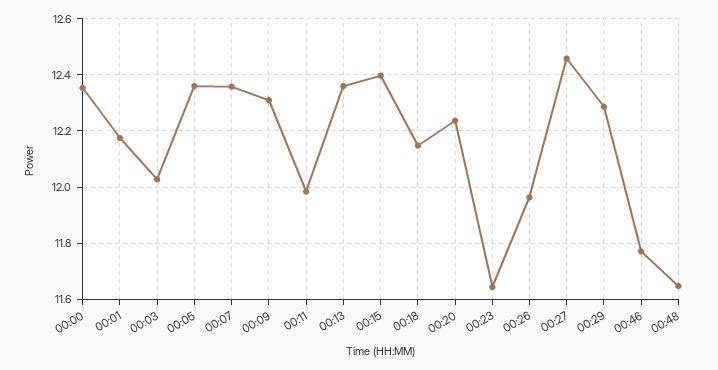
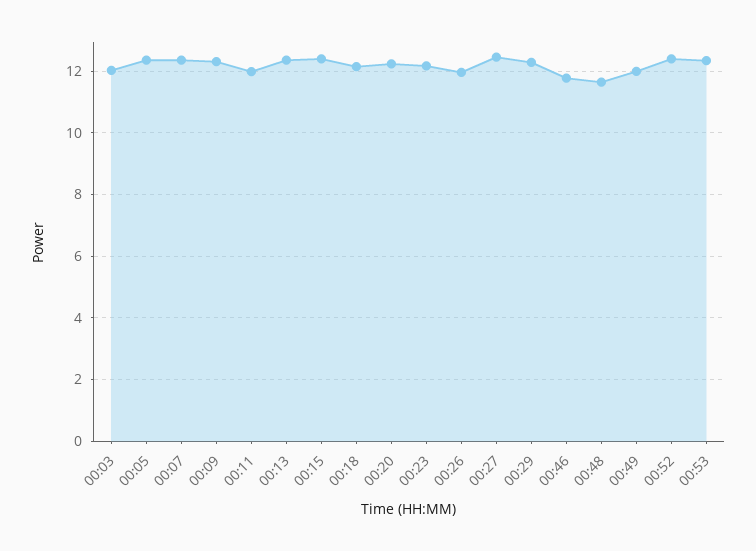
00:00: 12.35 -> none
00:01: 12.175 -> none
00:23: 11.65 -> 12.2
00:49: none -> 12
00:52: none -> 12.4
00:53: none -> 12.4

